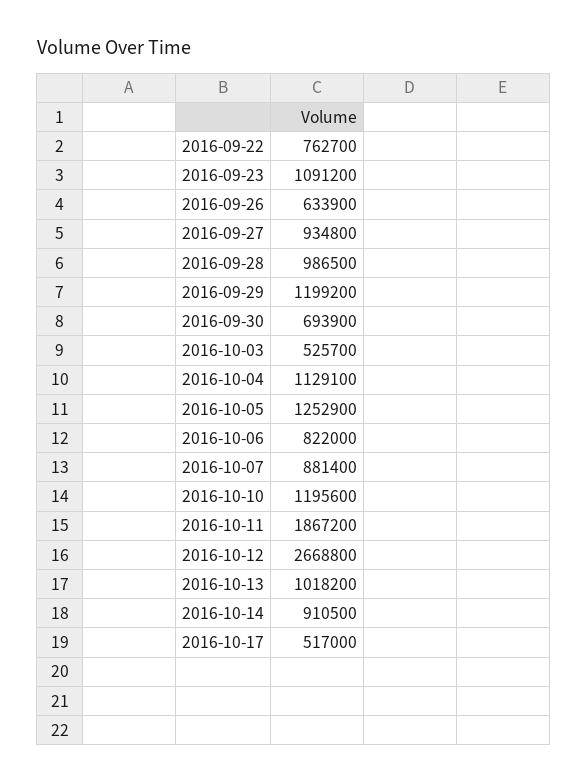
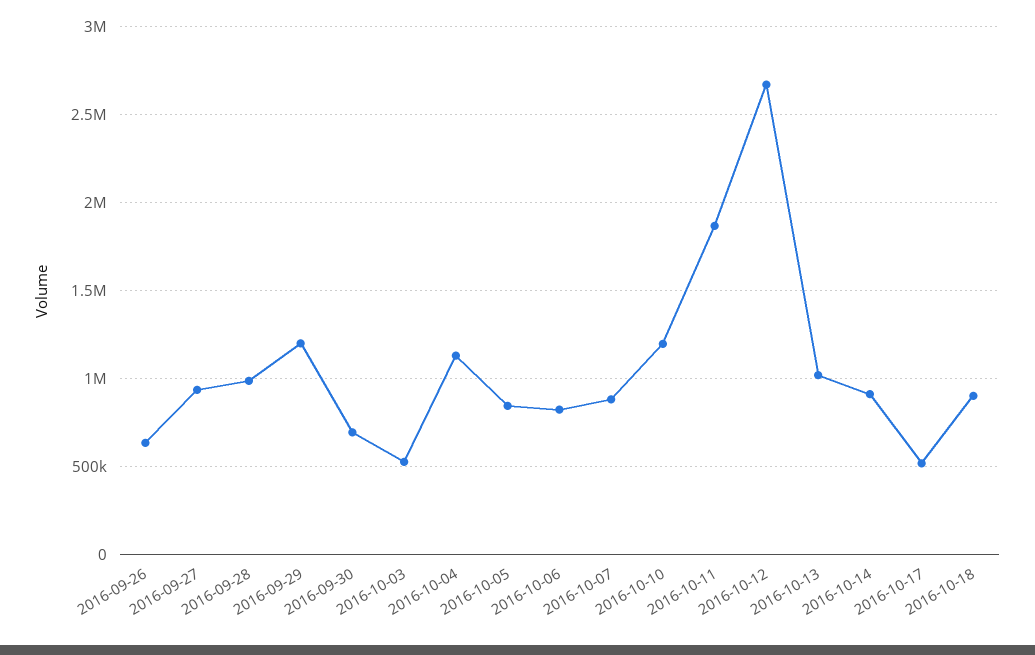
2016-09-22: 762700 -> none
2016-09-23: 1091200 -> none
2016-10-05: 1252900 -> 850000
2016-10-18: none -> 900000

